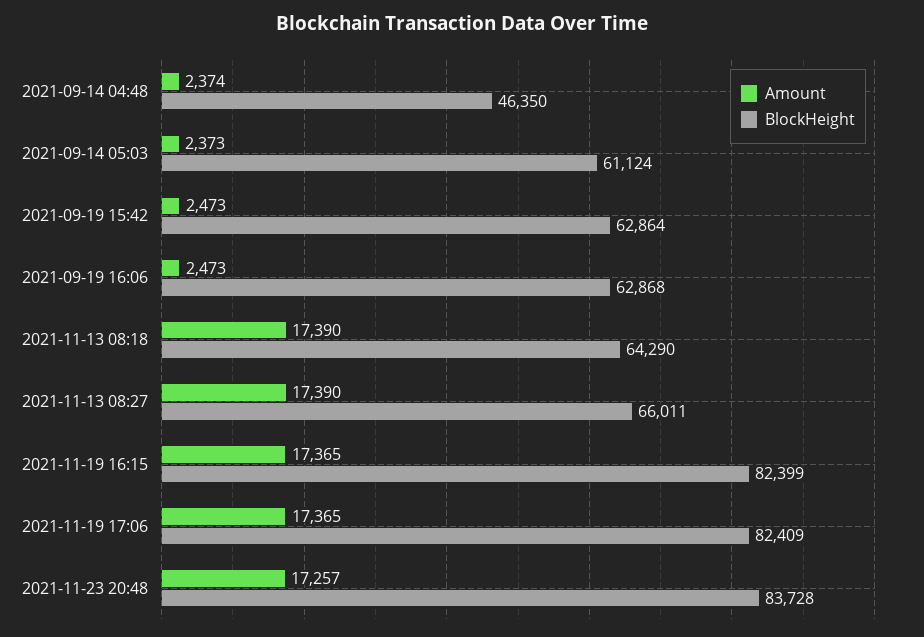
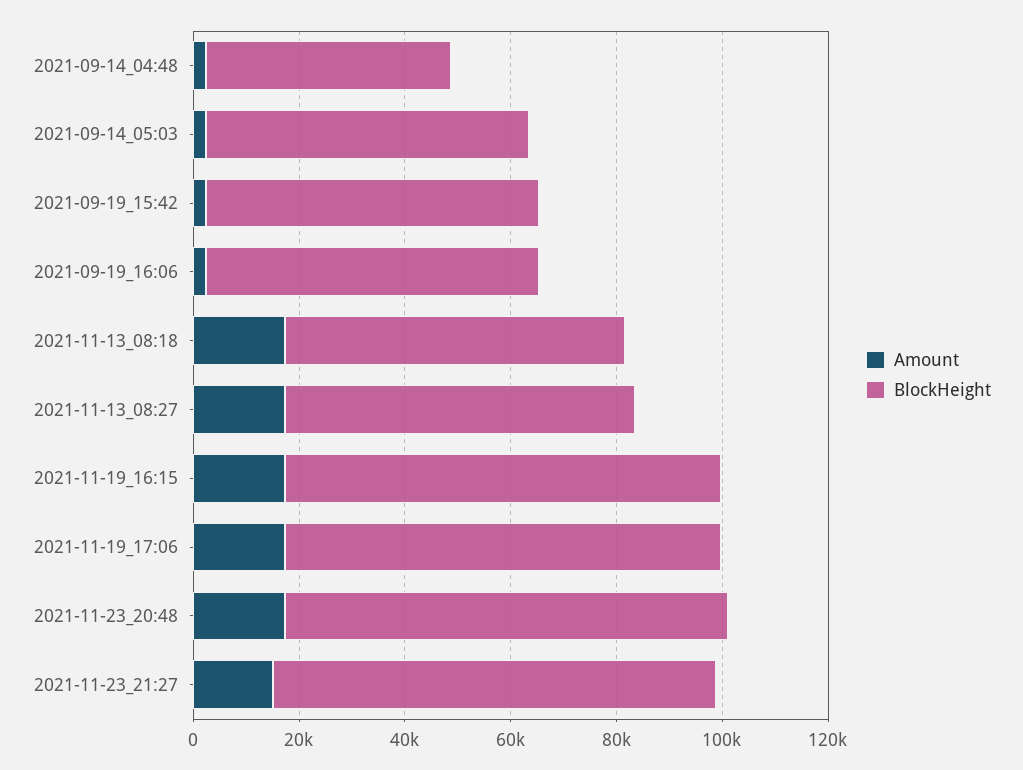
Amount, 2021-11-23_21:27: none -> 15000
BlockHeight, 2021-11-23_21:27: none -> 85000

